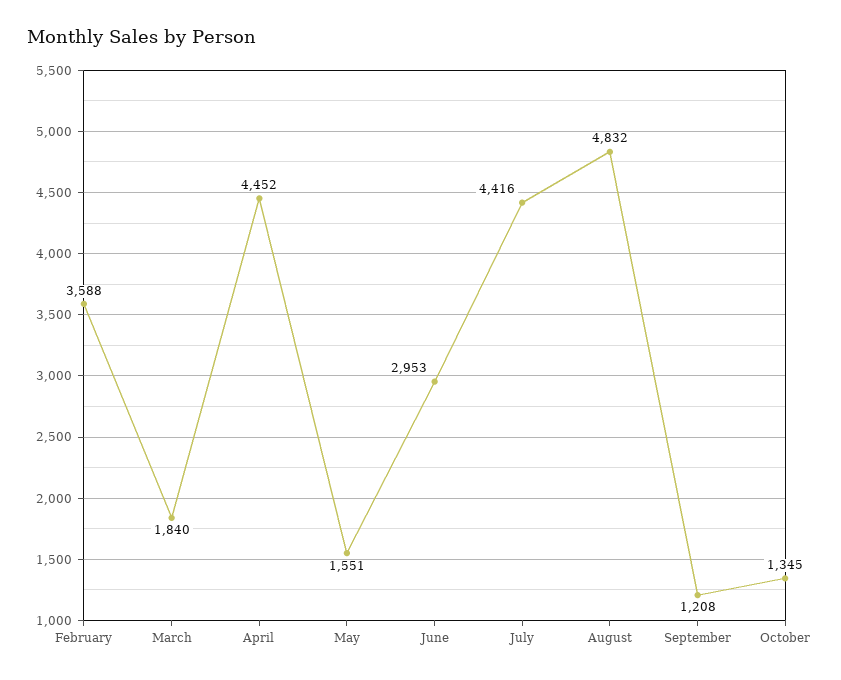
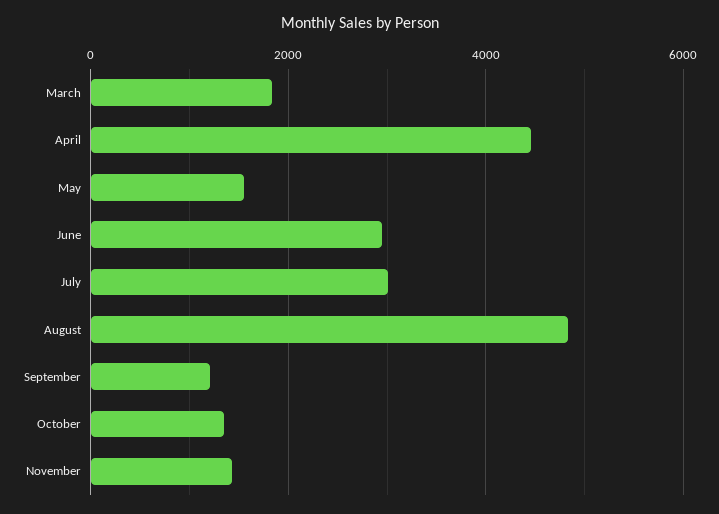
February: 3588 -> none
July: 4416 -> 3000
November: none -> 1400

